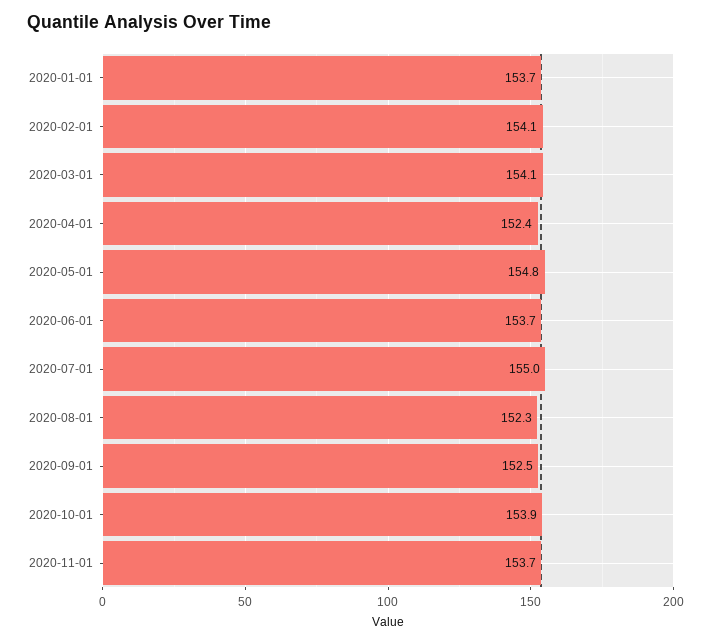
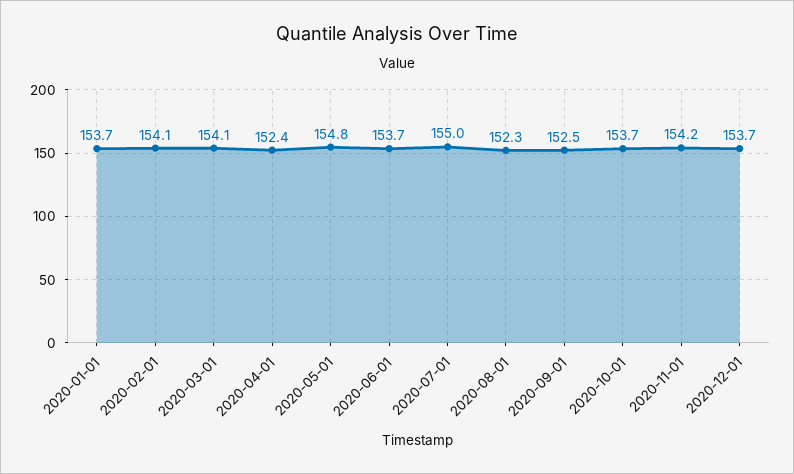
2020-10-01: 153.9 -> 153.7
2020-11-01: 153.7 -> 154.2
2020-12-01: none -> 153.7

